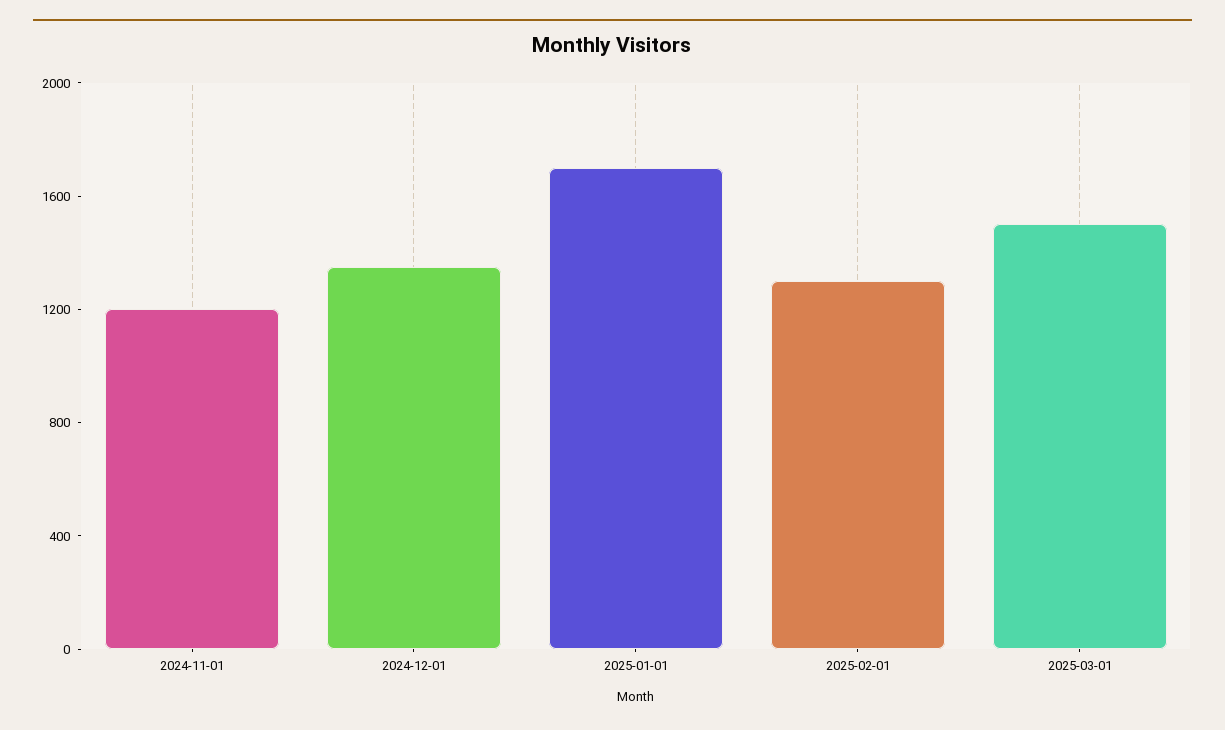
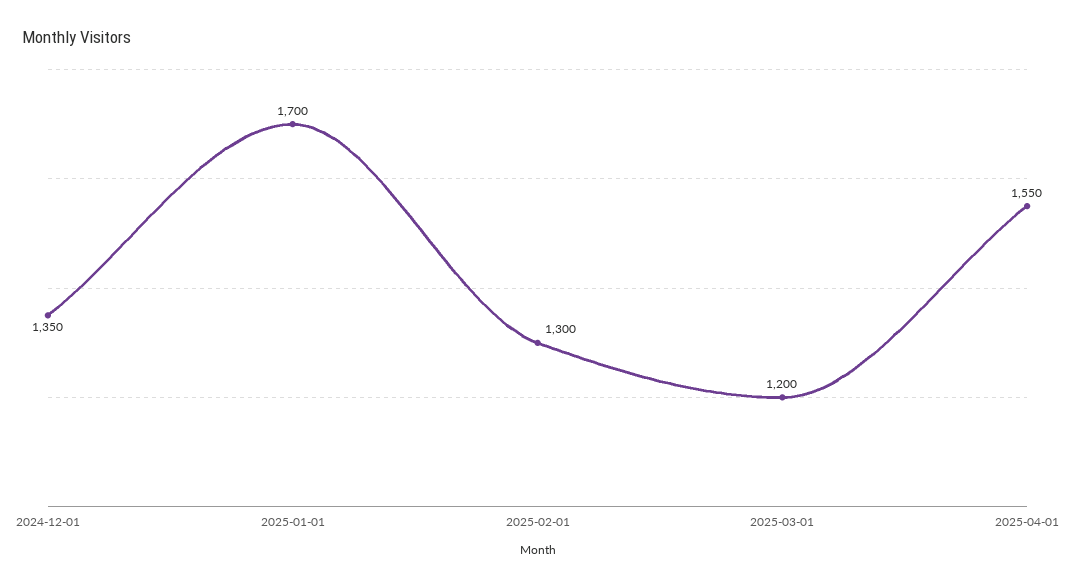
2024-11-01: 1200 -> none
2025-03-01: 1500 -> 1200
2025-04-01: none -> 1550

